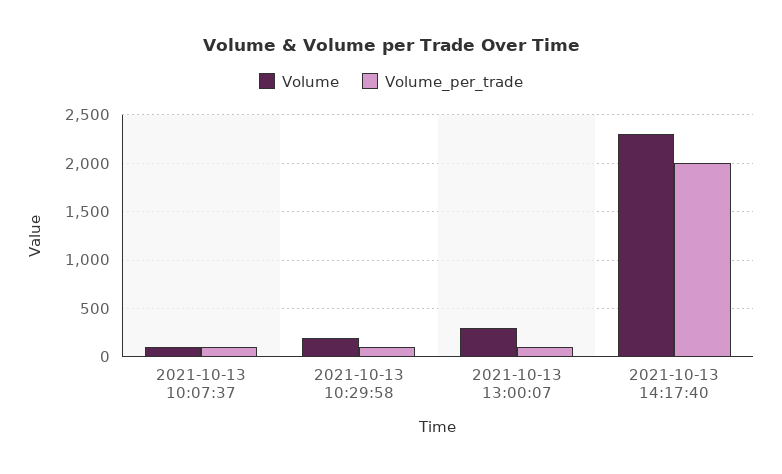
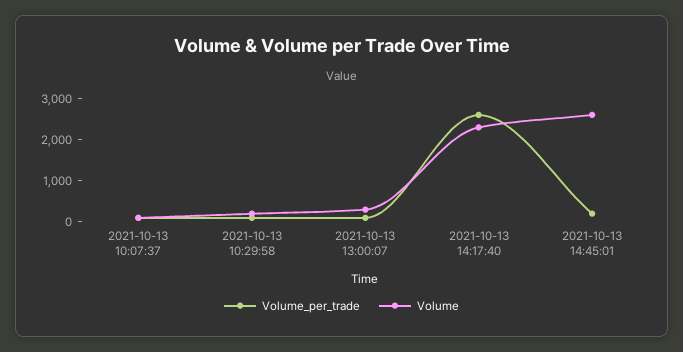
Volume_per_trade, 2021-10-13 14:17:40: 2000 -> 2600
Volume_per_trade, 2021-10-13 14:45:01: none -> 200
Volume, 2021-10-13 14:45:01: none -> 2600

